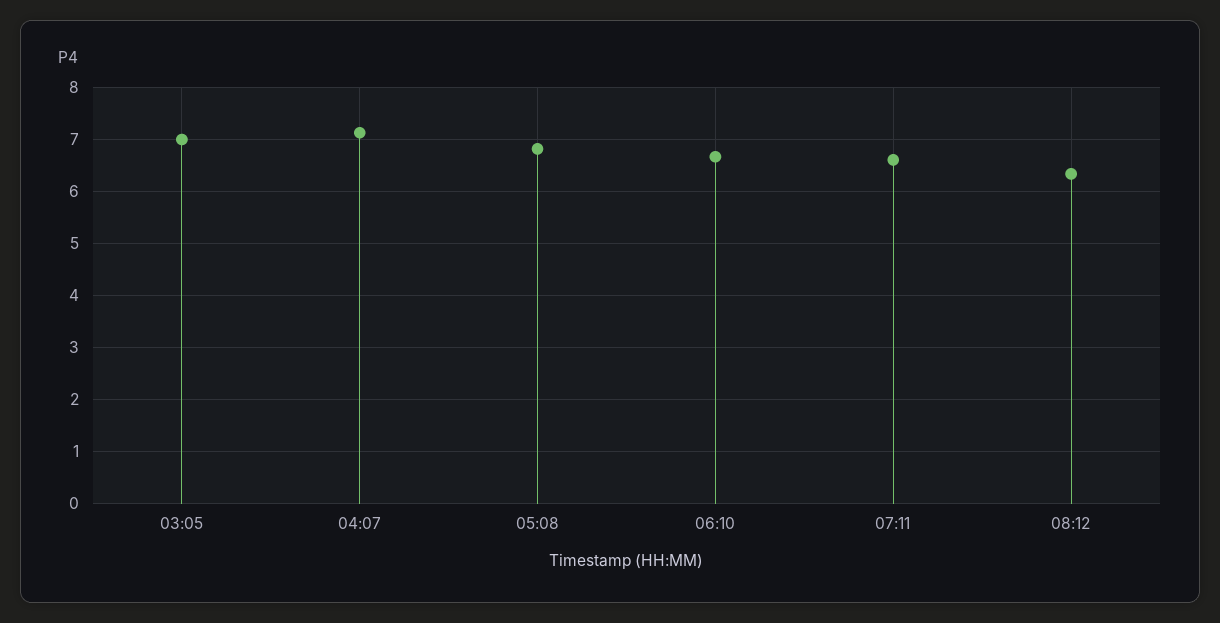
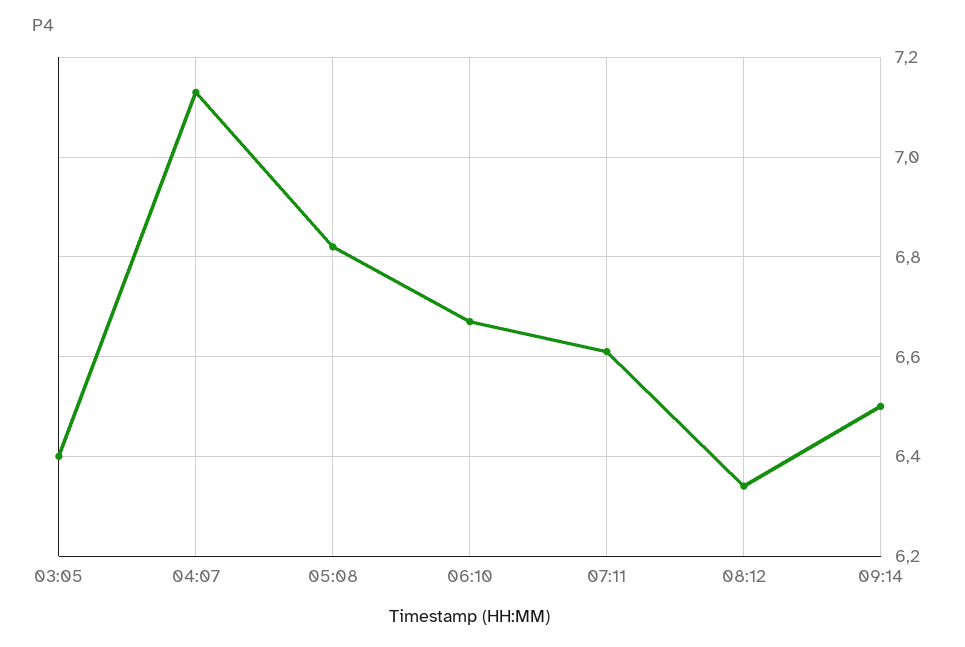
03:05: 7 -> 6.4
09:14: none -> 6.5

